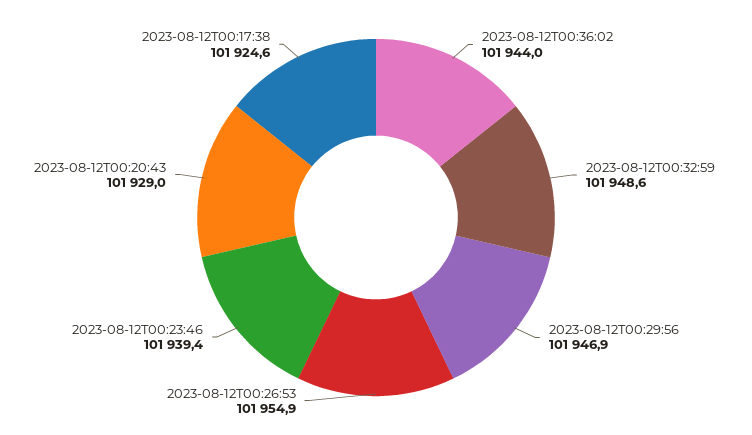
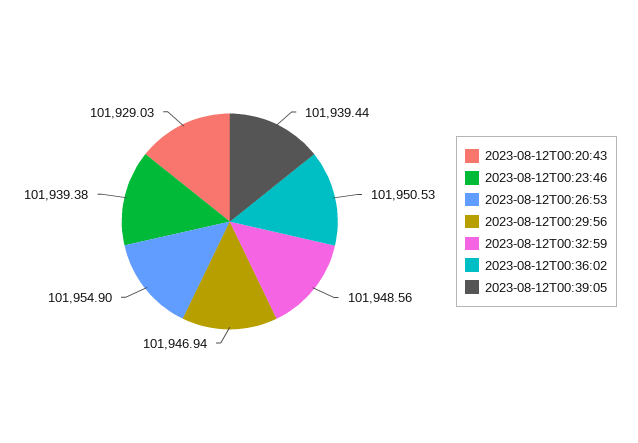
2023-08-12T00:36:02: 101944 -> 101950.53
2023-08-12T00:17:38: 101924.6 -> none
2023-08-12T00:39:05: none -> 101939.44

